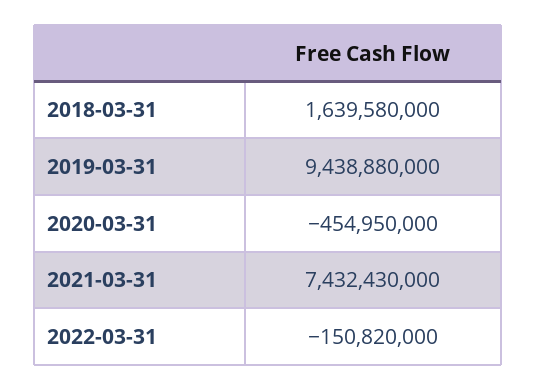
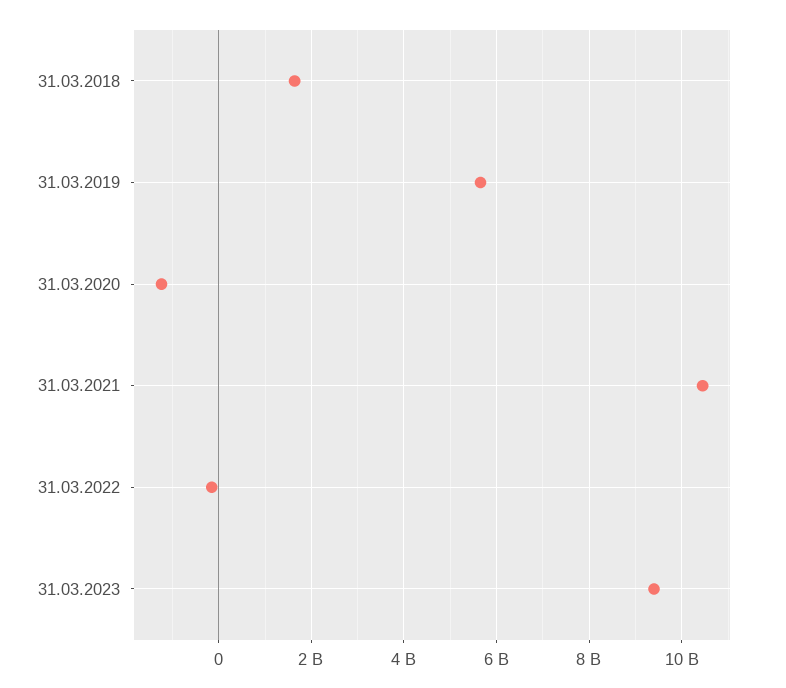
2019-03-31: 9438880000 -> 5600000000
2020-03-31: -454950000 -> -1200000000
2021-03-31: 7432430000 -> 10400000000
31.03.2023: none -> 9400000000

